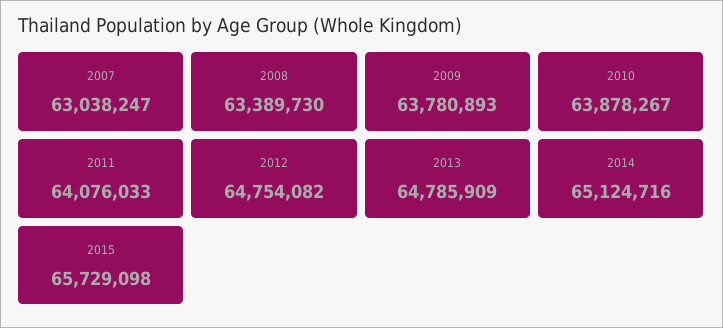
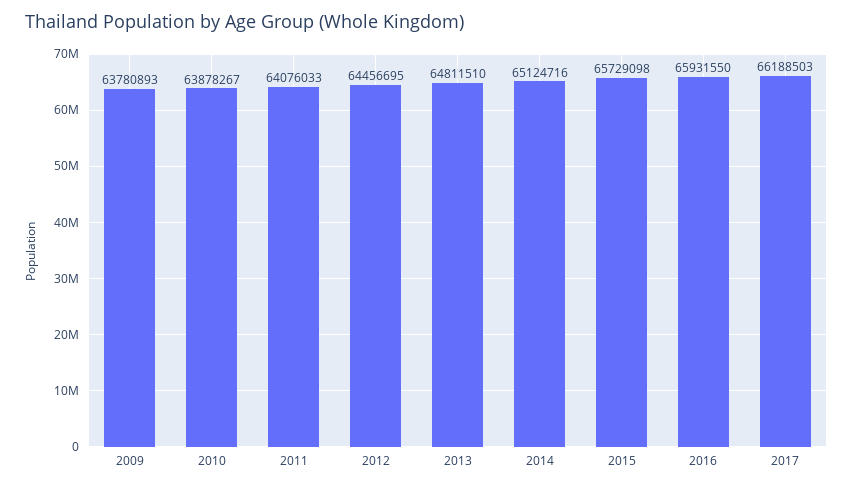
2007: 63038247 -> none
2008: 63389730 -> none
2012: 64754082 -> 64456695
2013: 64785909 -> 64811510
2016: none -> 65931550
2017: none -> 66188503

